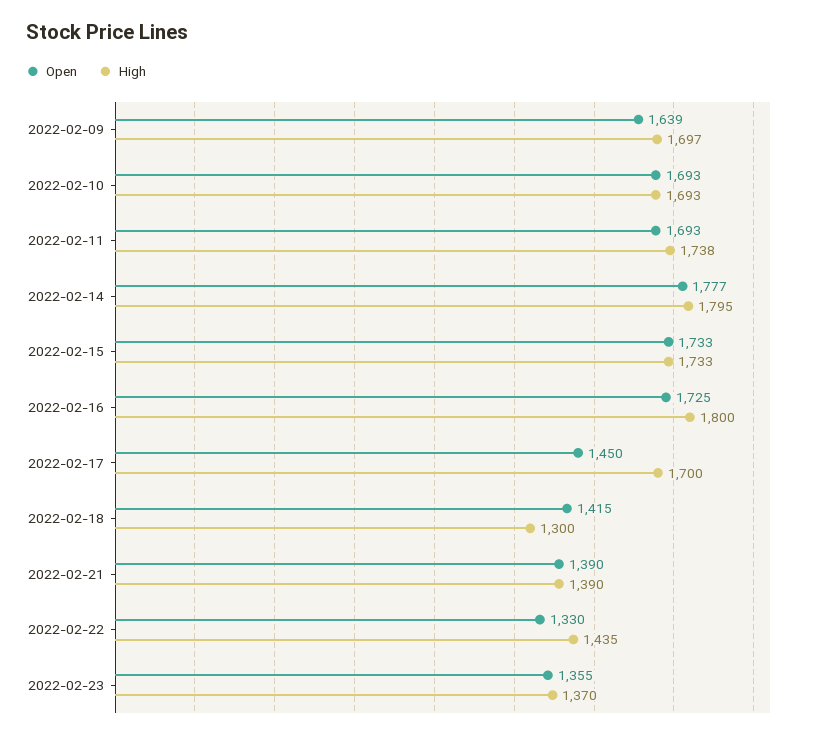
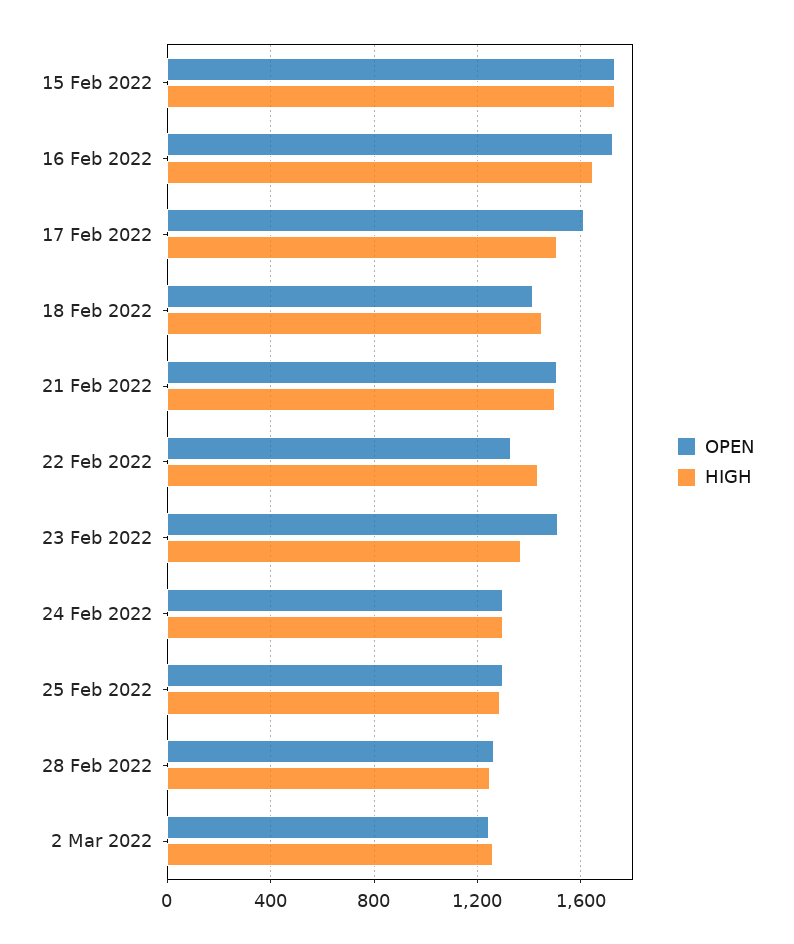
Open, 2022-02-09: 1639 -> none
High, 2022-02-09: 1697 -> none
Open, 2022-02-10: 1693 -> none
High, 2022-02-10: 1693 -> none
Open, 2022-02-11: 1693 -> none
High, 2022-02-11: 1738 -> none
Open, 2022-02-14: 1777 -> none
High, 2022-02-14: 1795 -> none
High, 2022-02-16: 1800 -> 1650
Open, 2022-02-17: 1450 -> 1600
High, 2022-02-17: 1700 -> 1500
High, 2022-02-18: 1300 -> 1450
Open, 2022-02-21: 1390 -> 1500
High, 2022-02-21: 1390 -> 1500
Open, 2022-02-23: 1355 -> 1500
Open, 24 Feb 2022: none -> 1300
High, 24 Feb 2022: none -> 1300
Open, 25 Feb 2022: none -> 1300
High, 25 Feb 2022: none -> 1300
Open, 28 Feb 2022: none -> 1250
High, 28 Feb 2022: none -> 1250
Open, 2 Mar 2022: none -> 1250
High, 2 Mar 2022: none -> 1250

